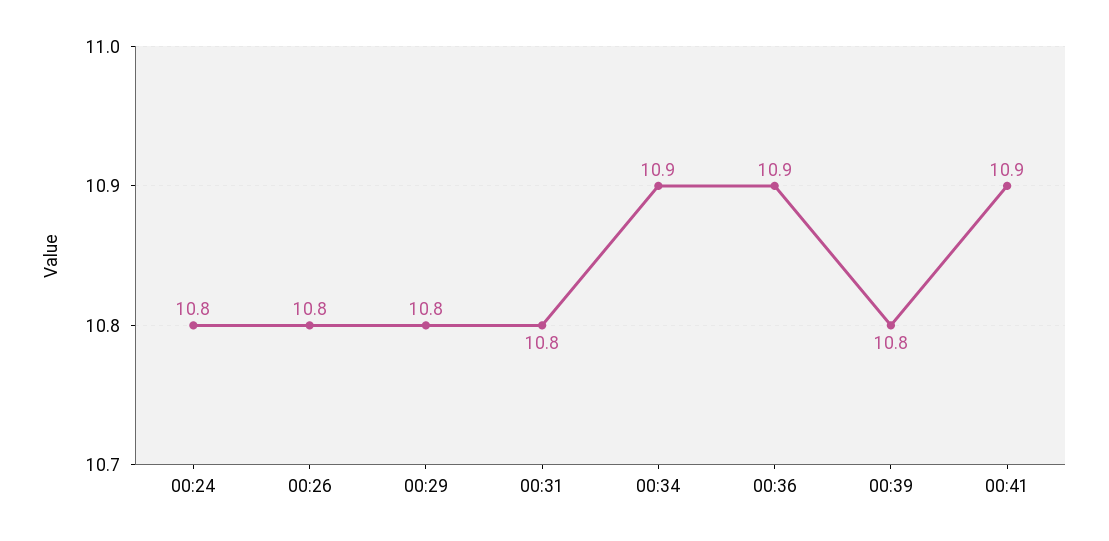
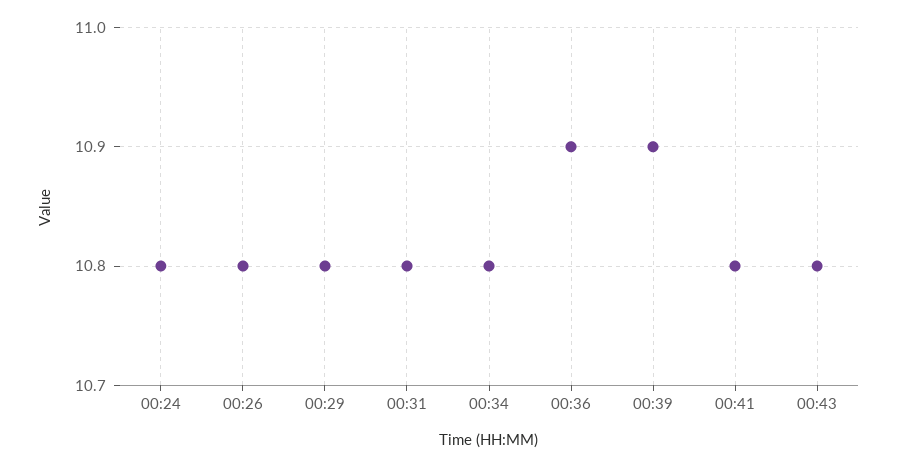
00:34: 10.9 -> 10.8
00:39: 10.8 -> 10.9
00:41: 10.9 -> 10.8
00:43: none -> 10.8

